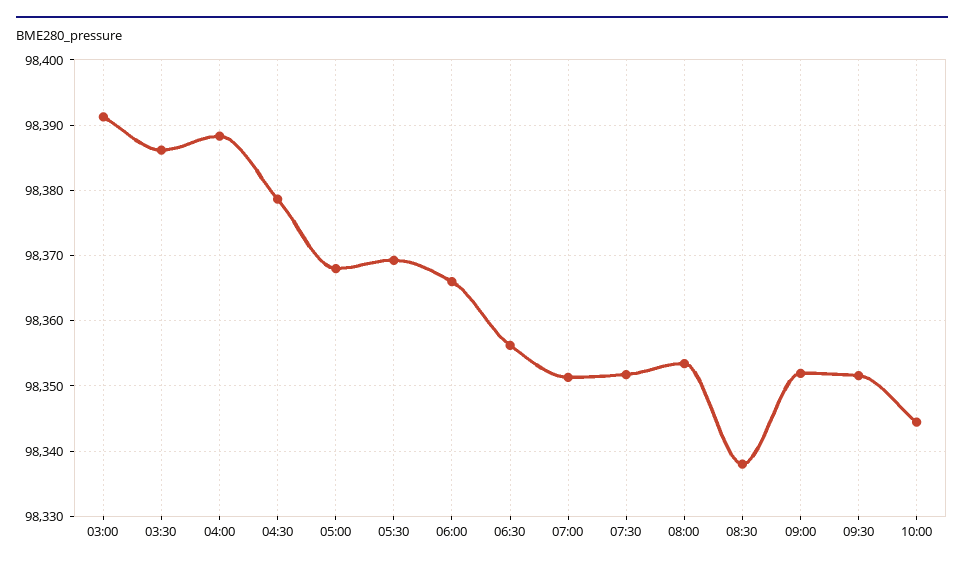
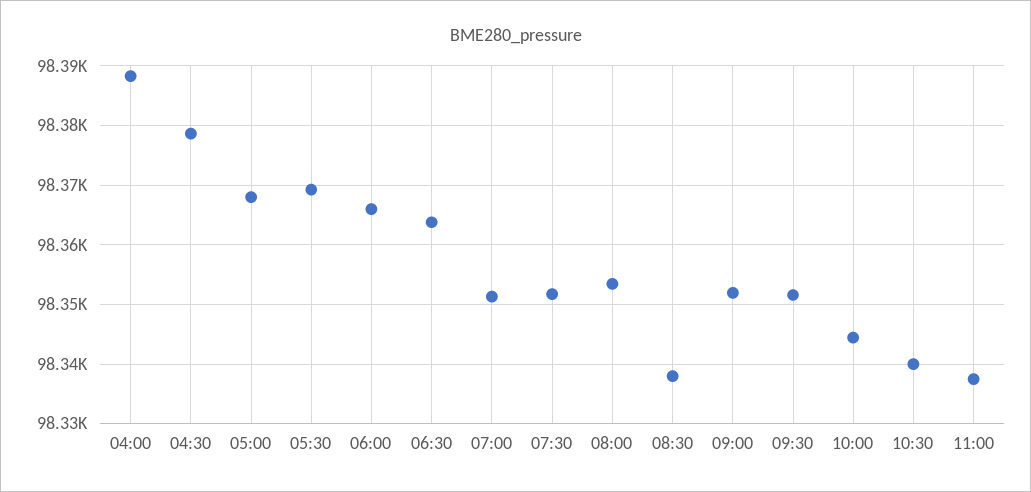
03:00: 98391 -> none
03:30: 98386 -> none
06:30: 98356 -> 98364
10:30: none -> 98340
11:00: none -> 98338

